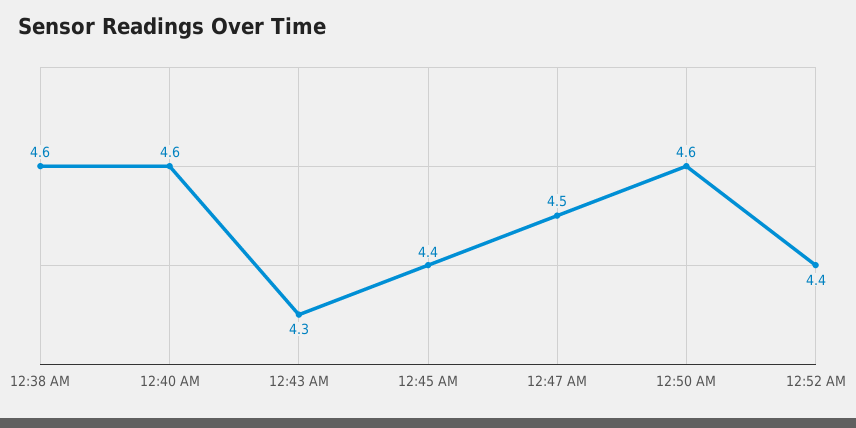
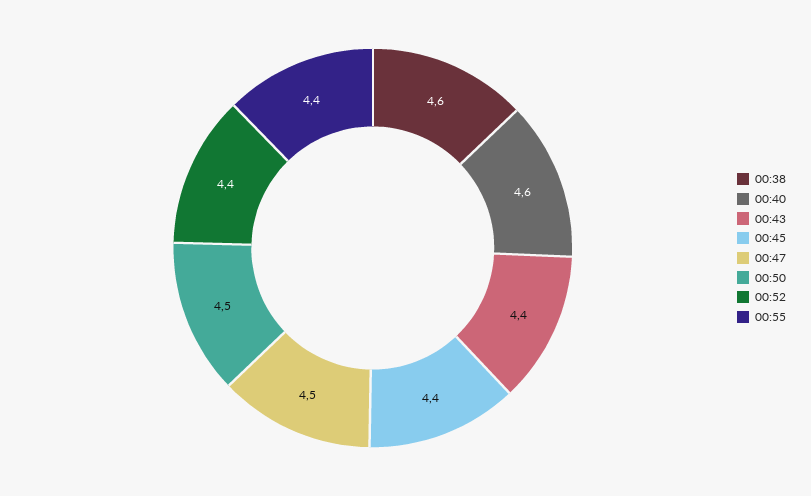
12:43 AM: 4.3 -> 4.4
12:50 AM: 4.6 -> 4.5
00:55: none -> 4.4

